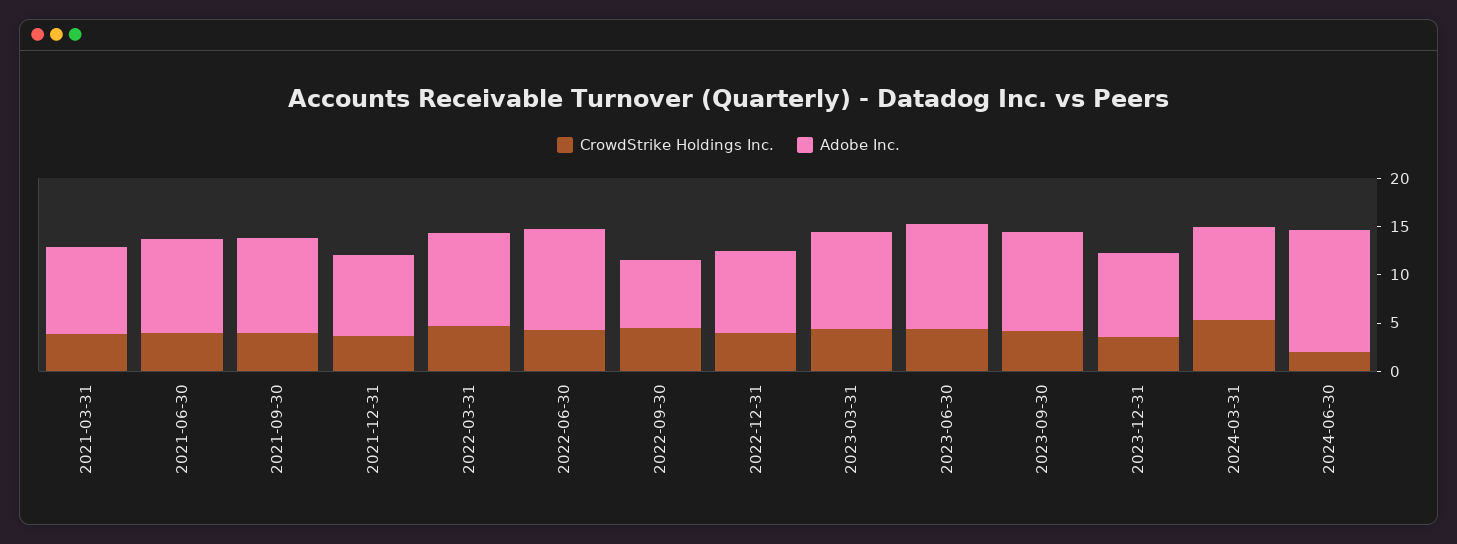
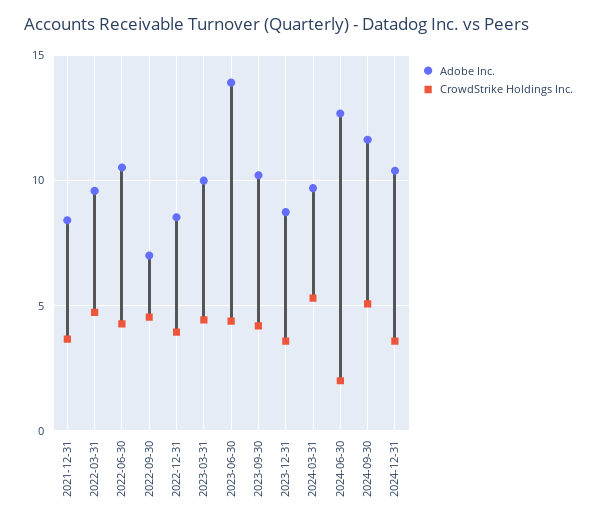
CrowdStrike Holdings Inc., 2021-03-31: 4 -> none
Adobe Inc., 2021-03-31: 9 -> none
CrowdStrike Holdings Inc., 2021-06-30: 4 -> none
Adobe Inc., 2021-06-30: 10 -> none
CrowdStrike Holdings Inc., 2021-09-30: 4 -> none
Adobe Inc., 2021-09-30: 10 -> none
Adobe Inc., 2023-06-30: 11 -> 14
Adobe Inc., 2024-09-30: none -> 11.5
CrowdStrike Holdings Inc., 2024-09-30: none -> 5
Adobe Inc., 2024-12-31: none -> 10.5
CrowdStrike Holdings Inc., 2024-12-31: none -> 3.5

